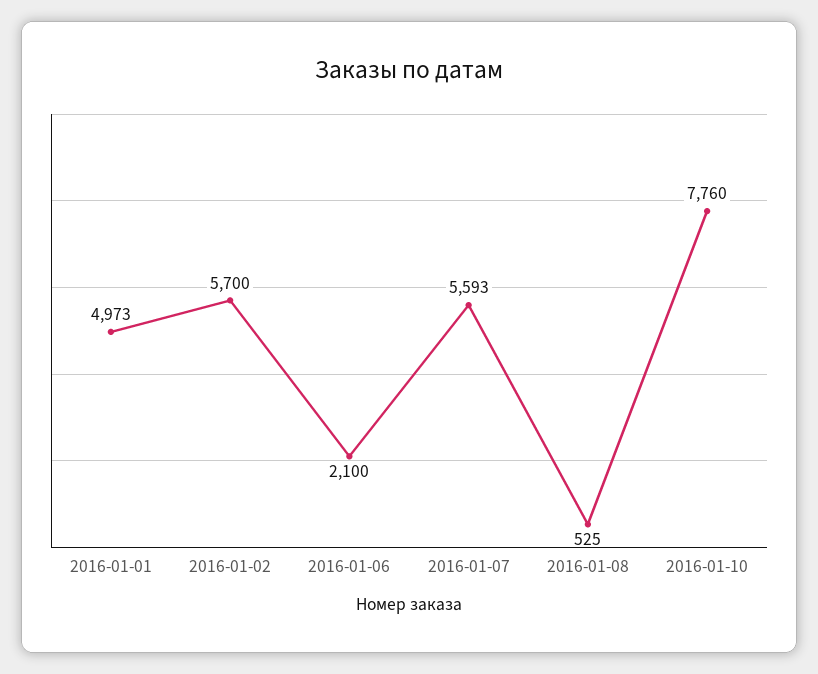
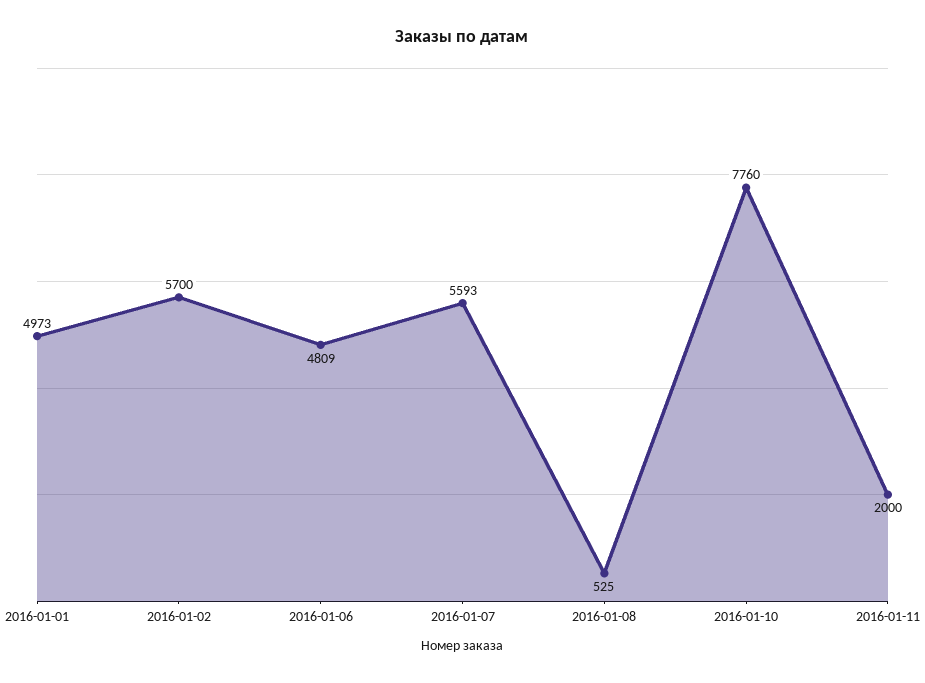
2016-01-06: 2100 -> 4809
2016-01-11: none -> 2000

